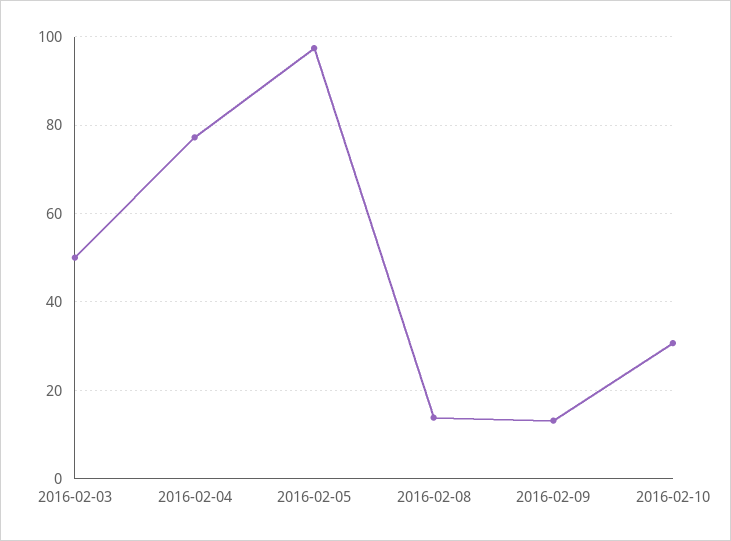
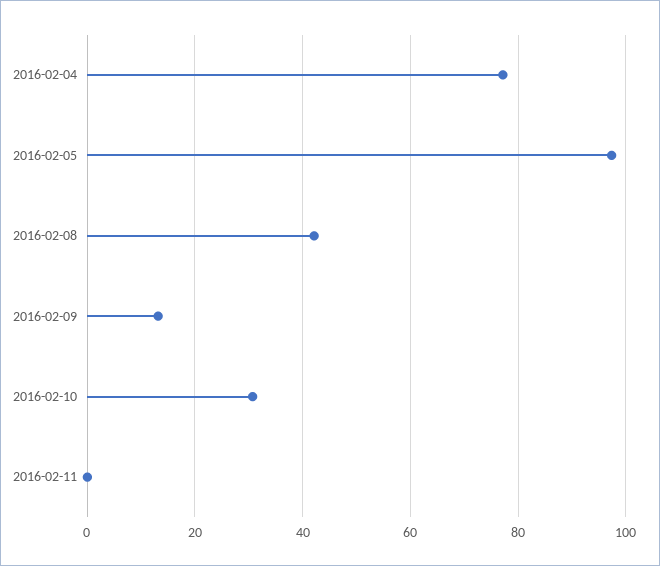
2016-02-03: 50 -> none
2016-02-08: 14 -> 42
2016-02-11: none -> 0

